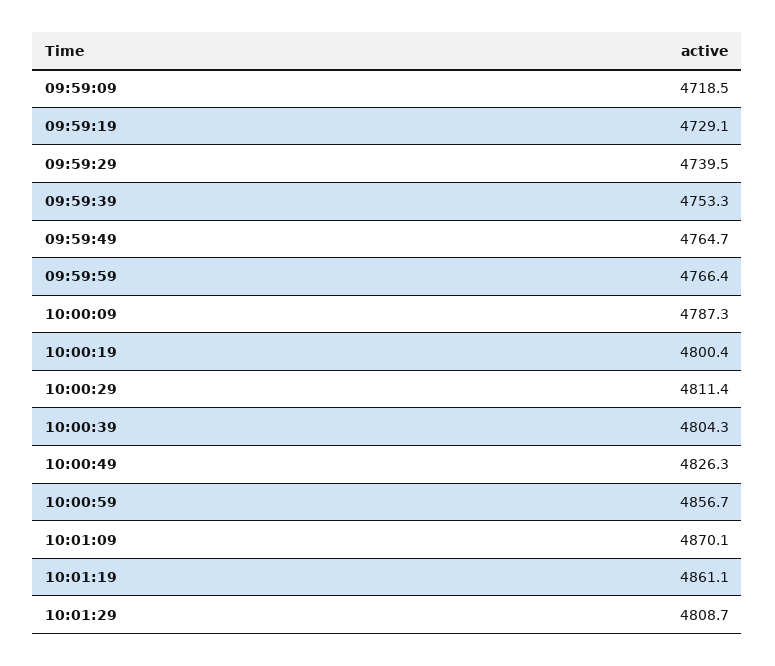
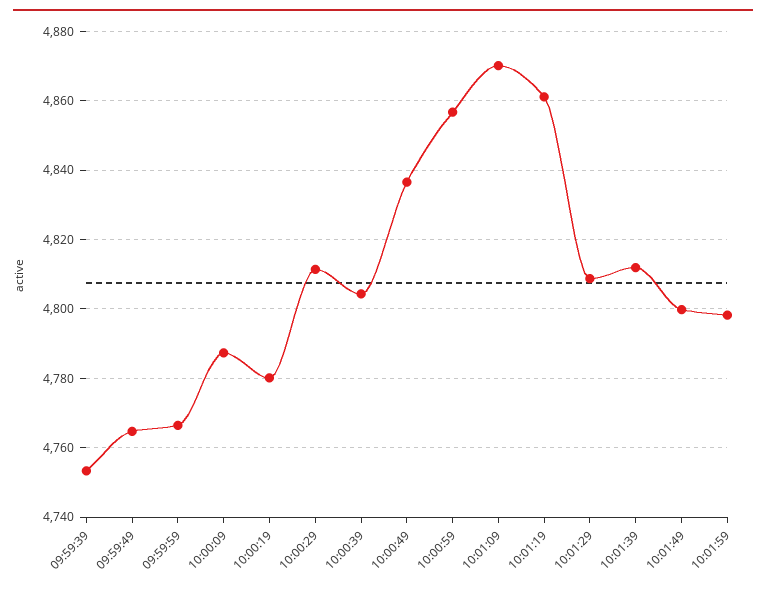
09:59:09: 4718.5 -> none
09:59:19: 4729.1 -> none
09:59:29: 4739.5 -> none
10:00:19: 4800.4 -> 4780
10:00:49: 4826.3 -> 4836
10:01:39: none -> 4812
10:01:49: none -> 4800
10:01:59: none -> 4798

